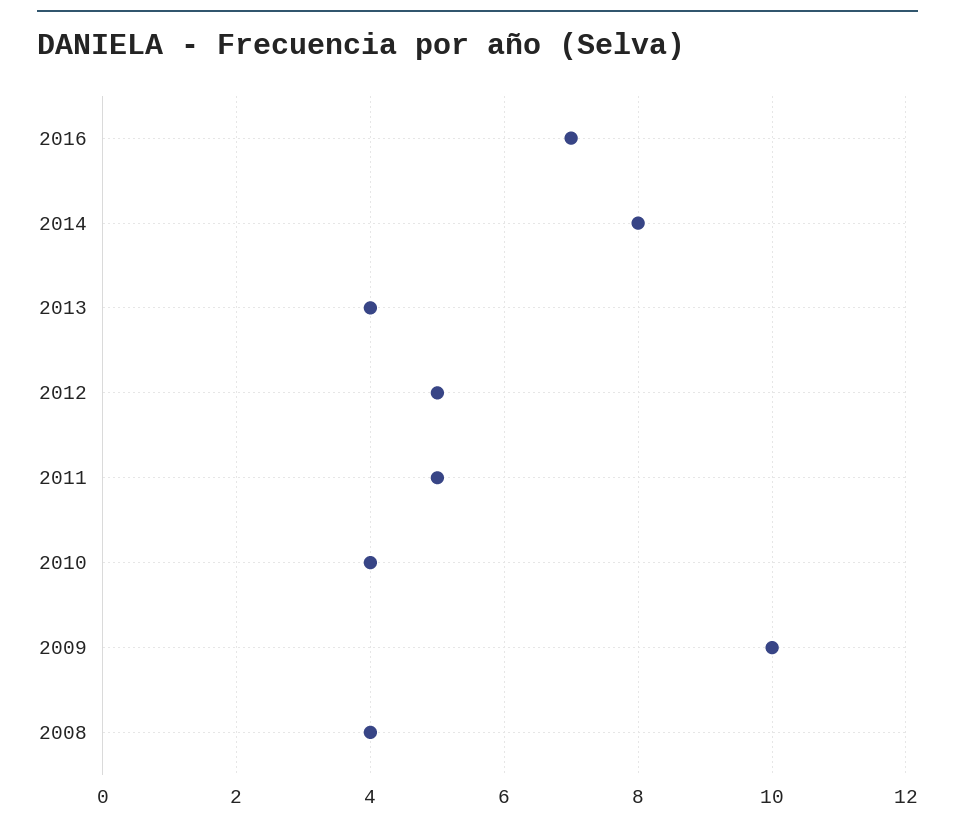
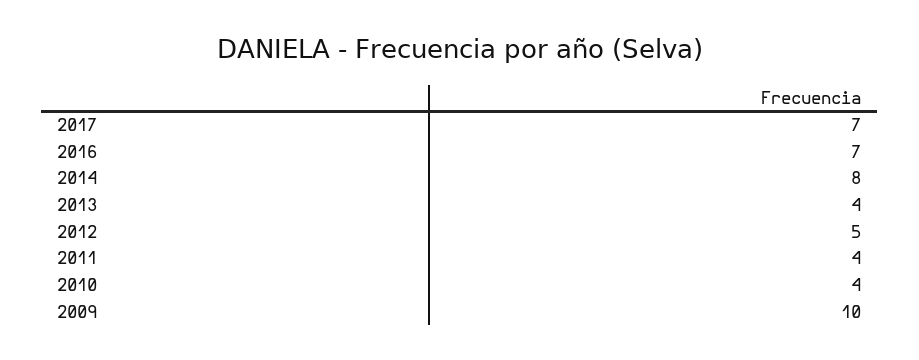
2011: 5 -> 4
2008: 4 -> none
2017: none -> 7

